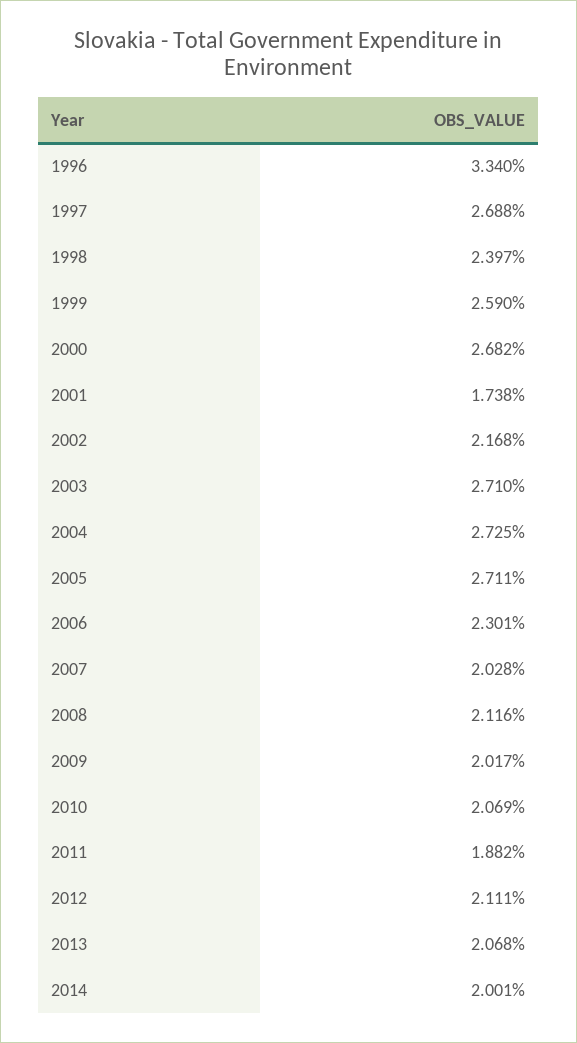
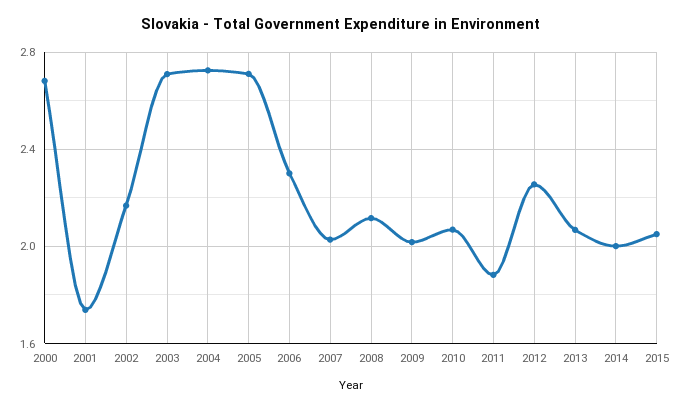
1996: 3.34 -> none
1997: 2.688 -> none
1998: 2.397 -> none
1999: 2.59 -> none
2012: 2.111 -> 2.25
2015: none -> 2.05

